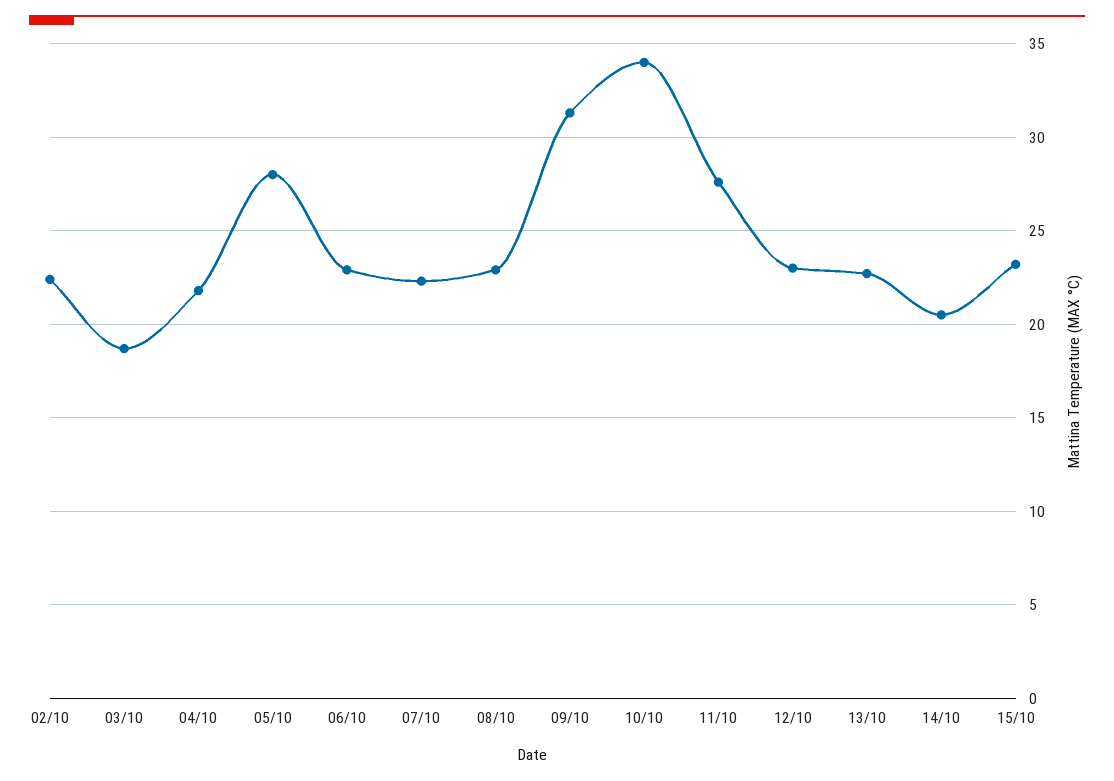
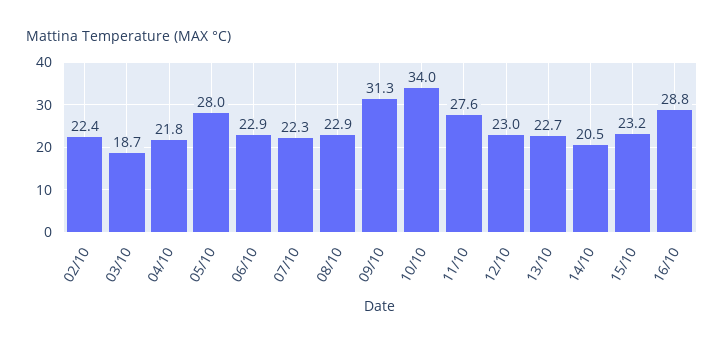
16/10: none -> 28.8

